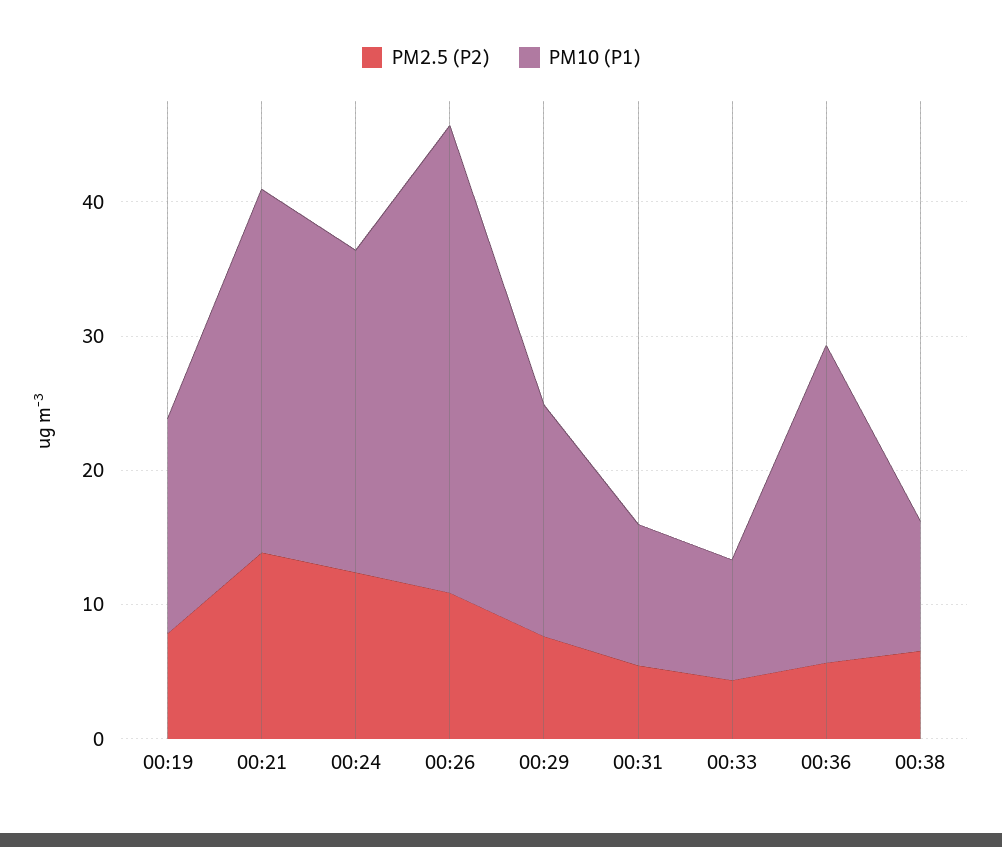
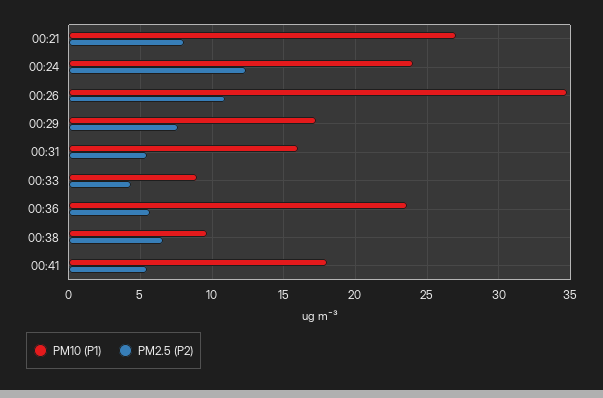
PM2.5 (P2), 00:19: 8 -> none
PM10 (P1), 00:19: 16 -> none
PM2.5 (P2), 00:21: 14 -> 8
PM10 (P1), 00:31: 10 -> 16
PM10 (P1), 00:41: none -> 18
PM2.5 (P2), 00:41: none -> 5.5

